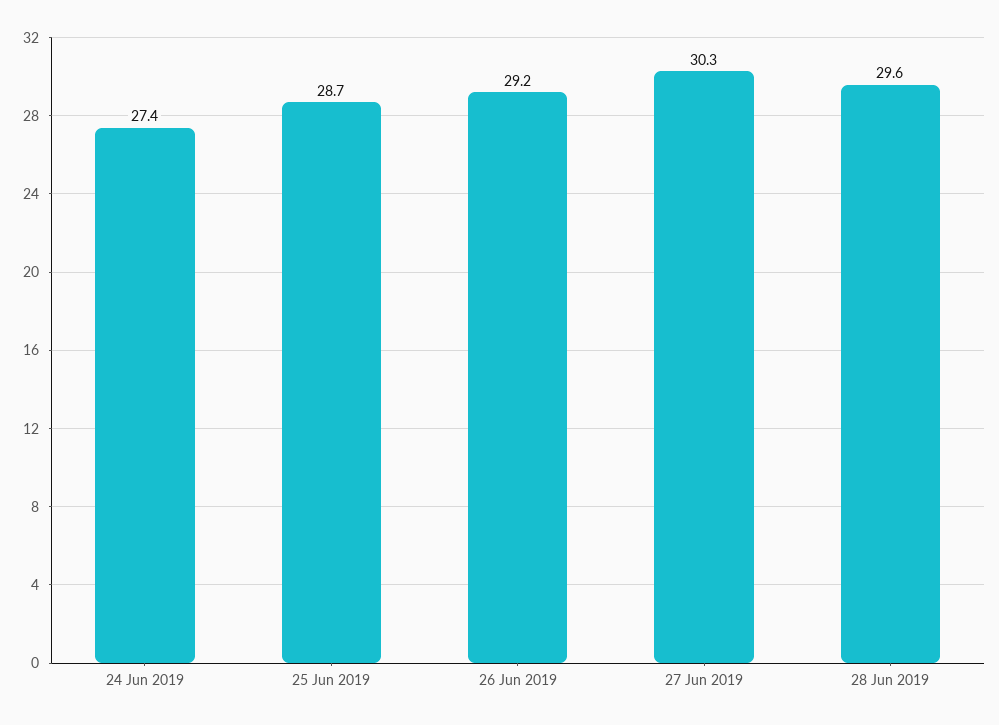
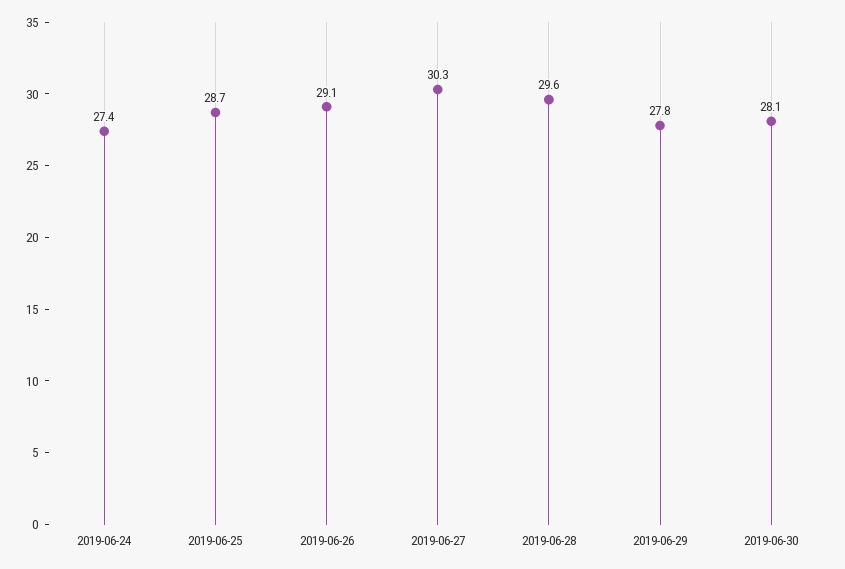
26 Jun 2019: 29.2 -> 29.1
2019-06-29: none -> 27.8
2019-06-30: none -> 28.1

